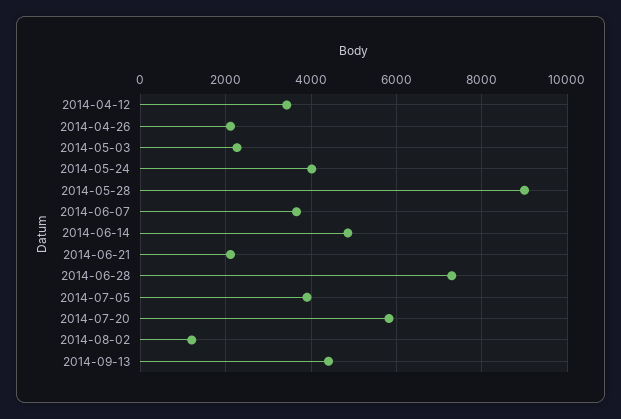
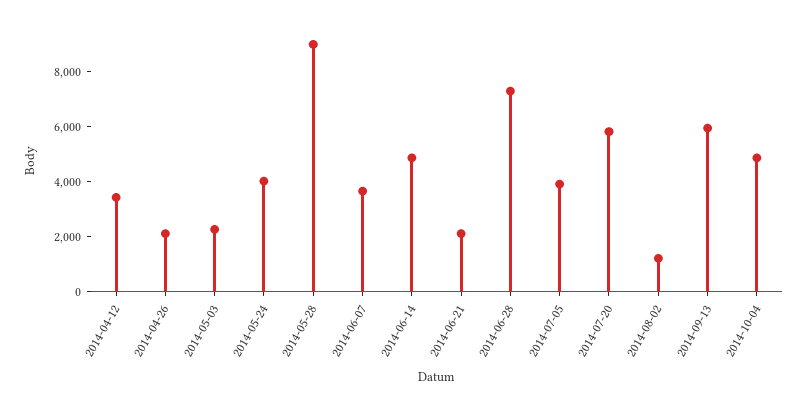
2014-09-13: 4400 -> 6000
2014-10-04: none -> 5000

